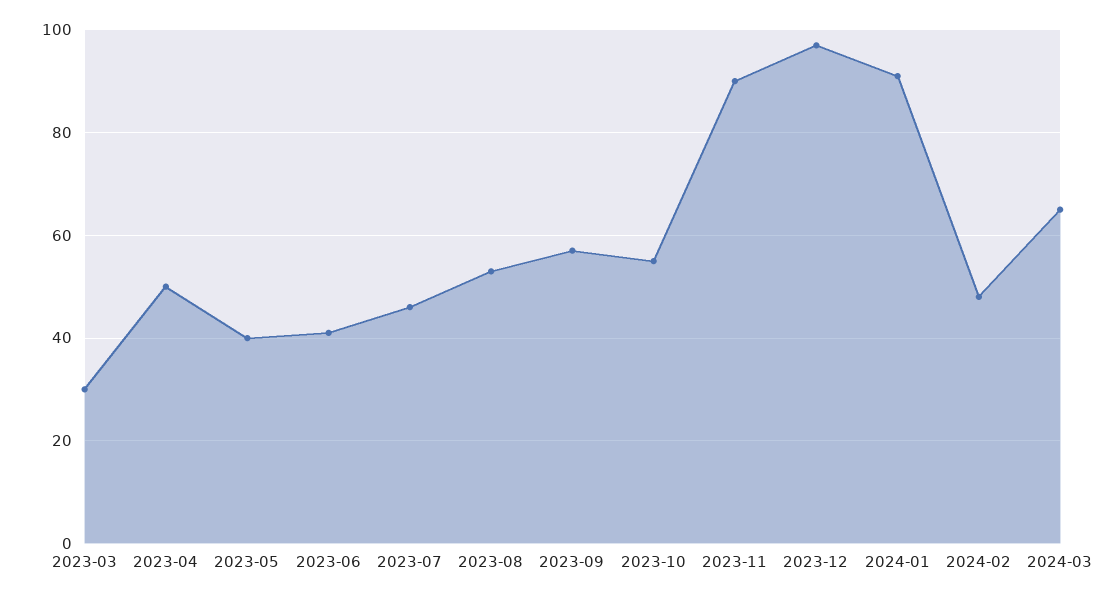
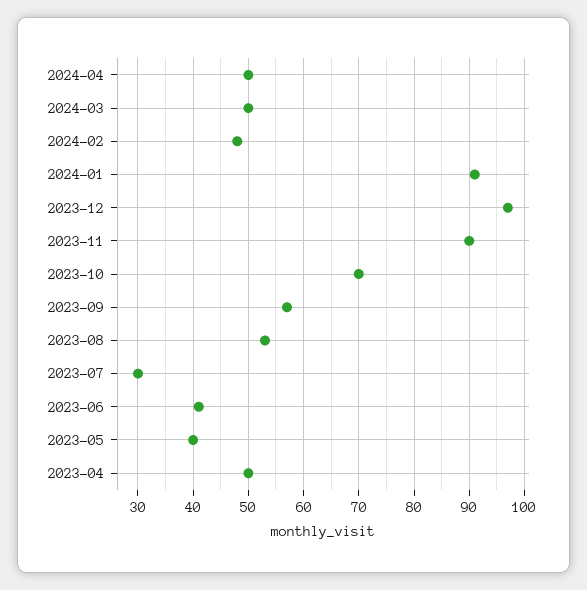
2023-03: 30 -> none
2023-07: 45 -> 30
2023-10: 55 -> 70
2024-03: 65 -> 50
2024-04: none -> 50

